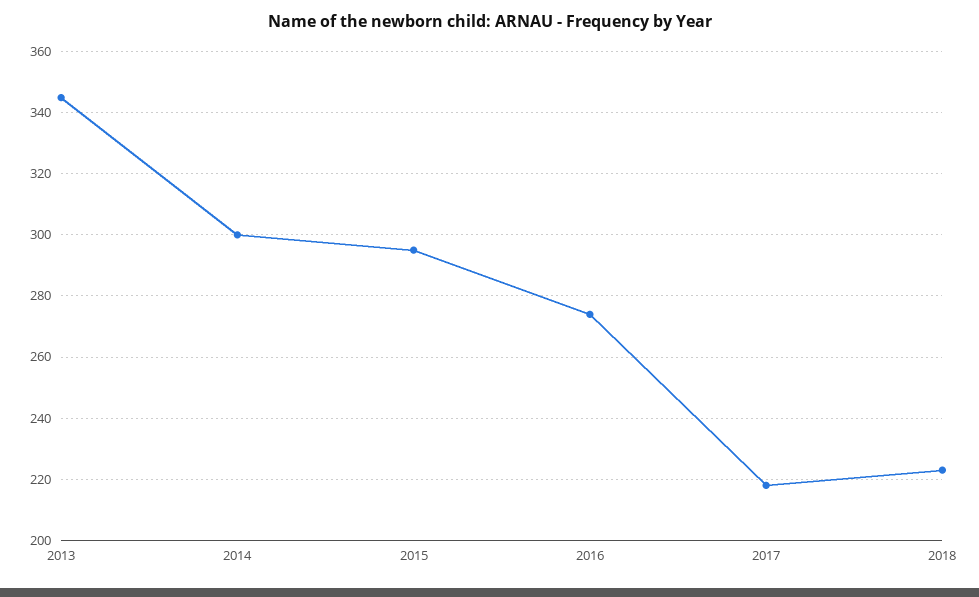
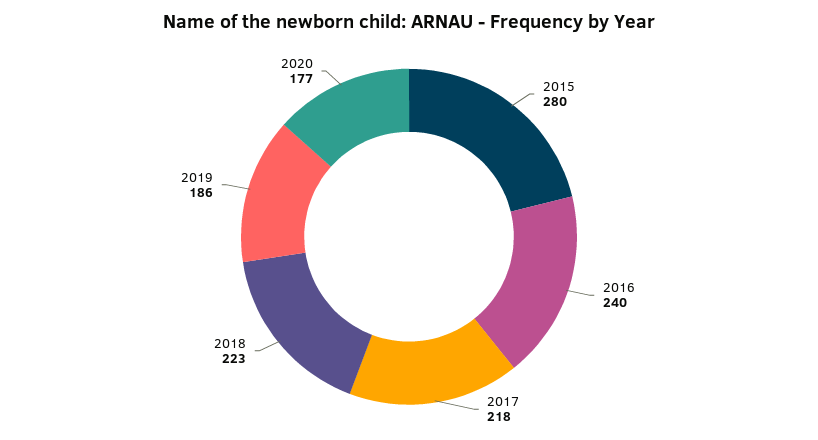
2013: 345 -> none
2014: 300 -> none
2015: 295 -> 280
2016: 275 -> 240
2019: none -> 186
2020: none -> 177

